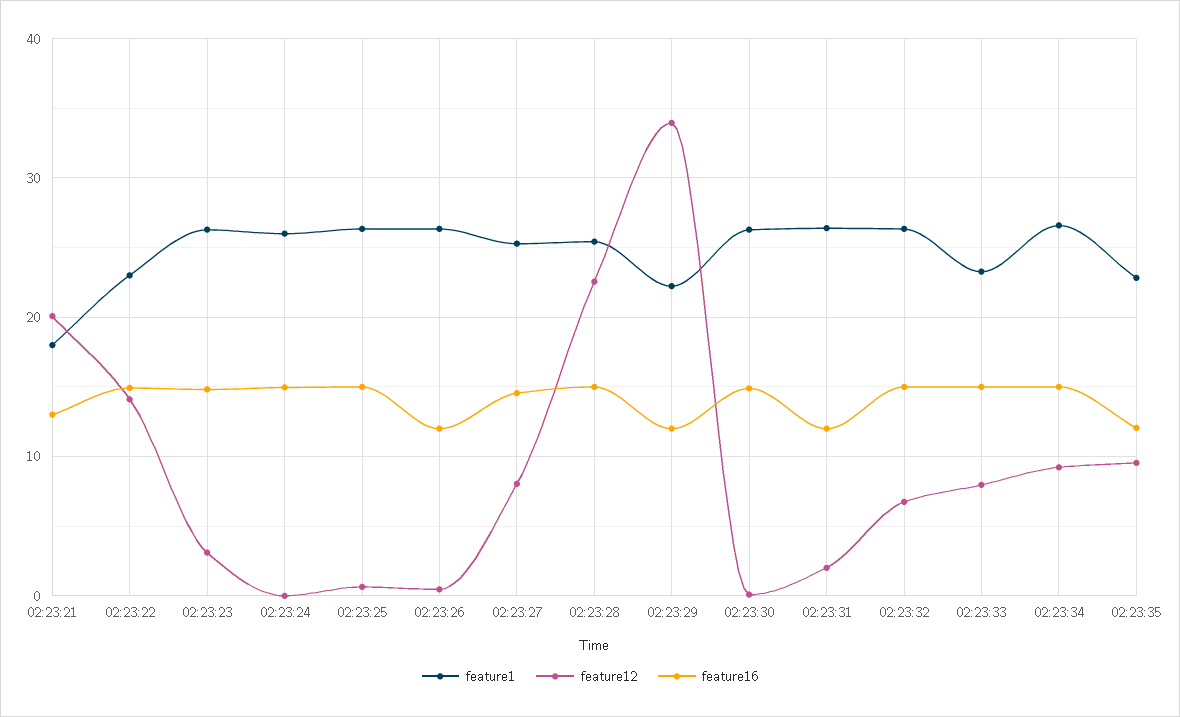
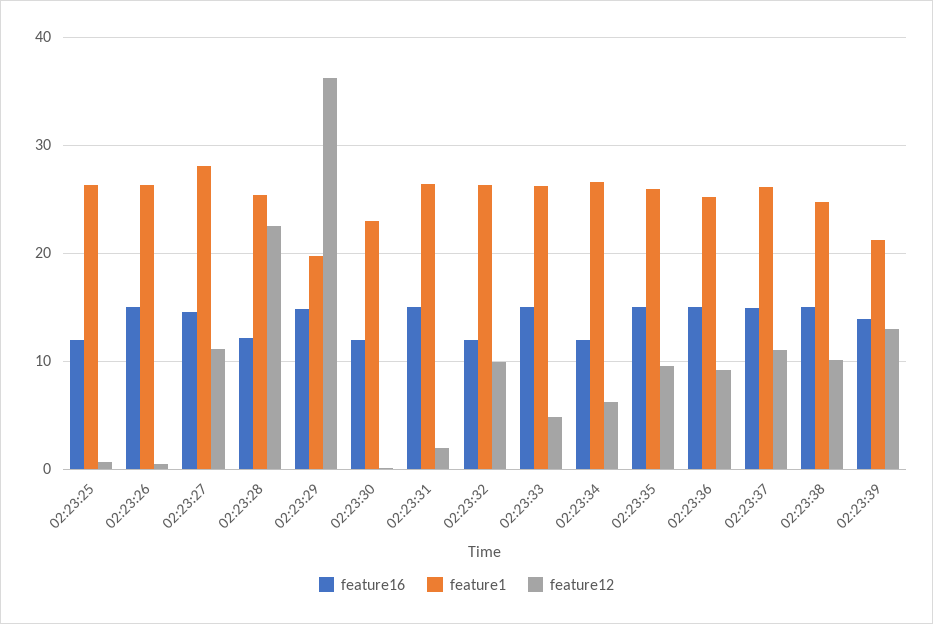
feature1, 02:23:21: 18 -> none
feature12, 02:23:21: 20 -> none
feature16, 02:23:21: 13 -> none
feature1, 02:23:22: 23 -> none
feature12, 02:23:22: 14 -> none
feature16, 02:23:22: 15 -> none
feature1, 02:23:23: 26 -> none
feature12, 02:23:23: 3 -> none
feature16, 02:23:23: 15 -> none
feature1, 02:23:24: 26 -> none
feature12, 02:23:24: 0 -> none
feature16, 02:23:24: 15 -> none
feature16, 02:23:25: 15 -> 12
feature16, 02:23:26: 12 -> 15
feature1, 02:23:27: 25 -> 28
feature12, 02:23:27: 8 -> 11
feature16, 02:23:28: 15 -> 12
feature1, 02:23:29: 22 -> 20
feature12, 02:23:29: 34 -> 36
feature16, 02:23:29: 12 -> 15
feature1, 02:23:30: 26 -> 23
feature16, 02:23:30: 15 -> 12
feature16, 02:23:31: 12 -> 15
feature12, 02:23:32: 7 -> 10
feature16, 02:23:32: 15 -> 12
feature1, 02:23:33: 23 -> 26
feature12, 02:23:33: 8 -> 5
feature12, 02:23:34: 9 -> 6
feature16, 02:23:34: 15 -> 12
feature1, 02:23:35: 23 -> 26
feature16, 02:23:35: 12 -> 15
feature16, 02:23:36: none -> 15
feature1, 02:23:36: none -> 25
feature12, 02:23:36: none -> 9
feature16, 02:23:37: none -> 15
feature1, 02:23:37: none -> 26
feature12, 02:23:37: none -> 11
feature16, 02:23:38: none -> 15
feature1, 02:23:38: none -> 25
feature12, 02:23:38: none -> 10
feature16, 02:23:39: none -> 14
feature1, 02:23:39: none -> 21
feature12, 02:23:39: none -> 13

